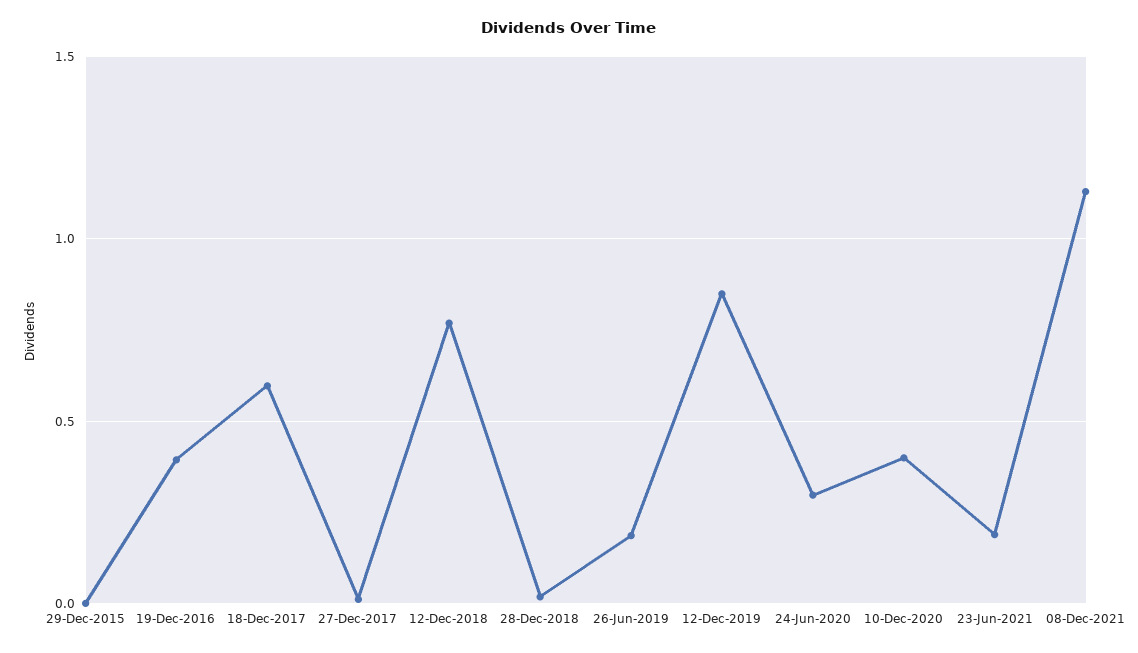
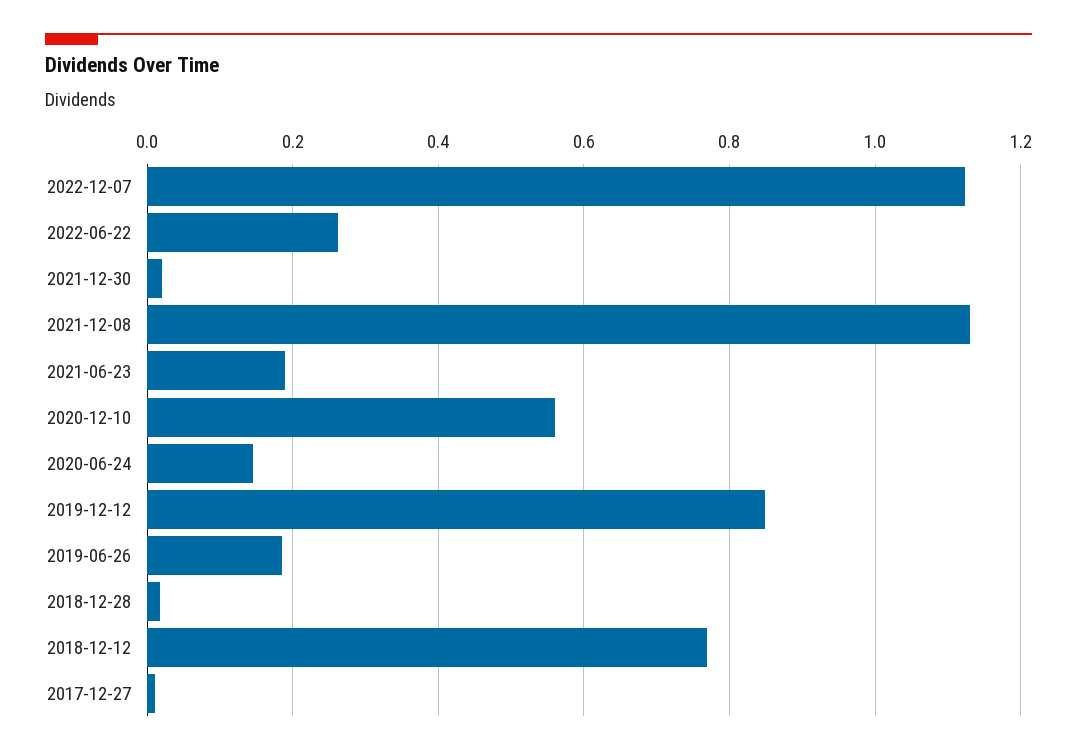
29-Dec-2015: 0 -> none
19-Dec-2016: 0.4 -> none
18-Dec-2017: 0.6 -> none
24-Jun-2020: 0.3 -> 0.14
10-Dec-2020: 0.4 -> 0.56
2022-12-07: none -> 1.12
2022-06-22: none -> 0.26
2021-12-30: none -> 0.02

